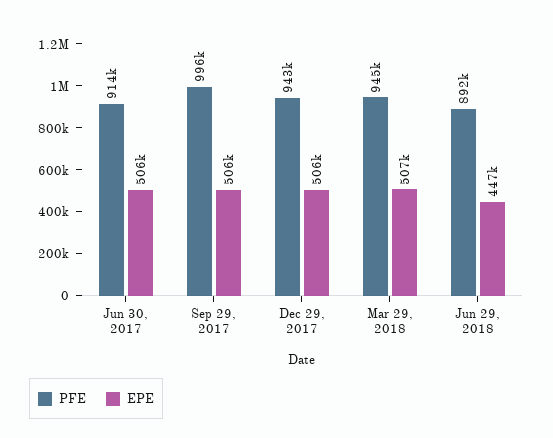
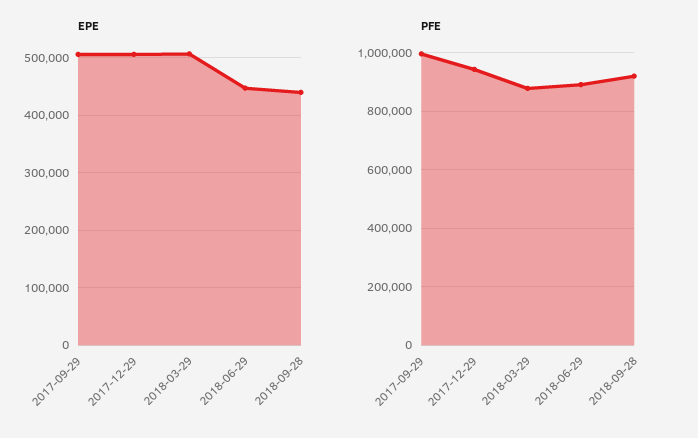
PFE, Jun 30, 2017: 914000 -> none
EPE, Jun 30, 2017: 506000 -> none
PFE, Mar 29, 2018: 945000 -> 875000
EPE, 2018-09-28: none -> 440000
PFE, 2018-09-28: none -> 925000

